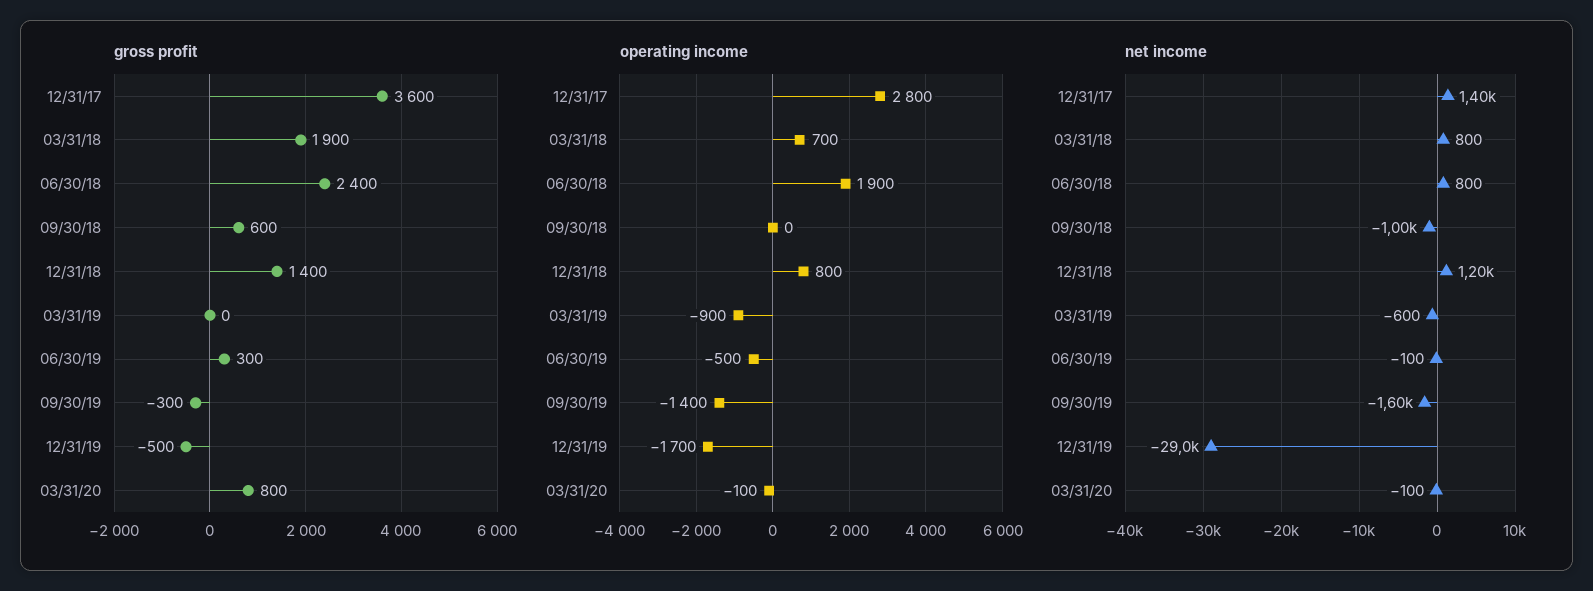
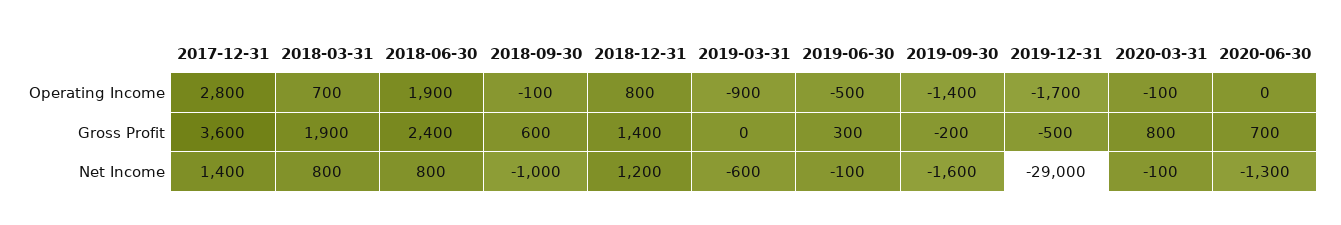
gross profit, 09/30/19: -300 -> -200
operating income, 09/30/18: 0 -> -100
operating income, 2020-06-30: none -> 0
gross profit, 2020-06-30: none -> 700
net income, 2020-06-30: none -> -1300

